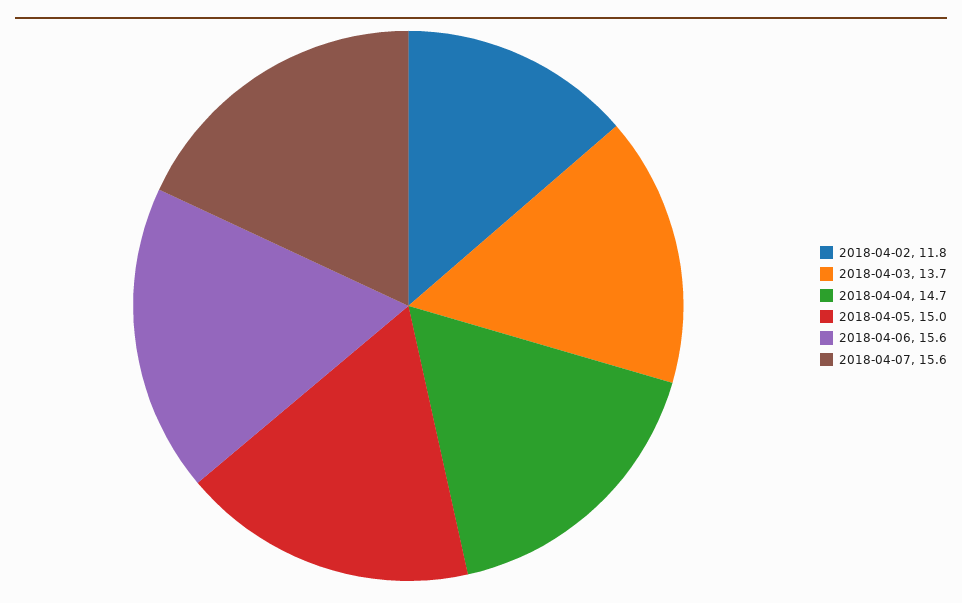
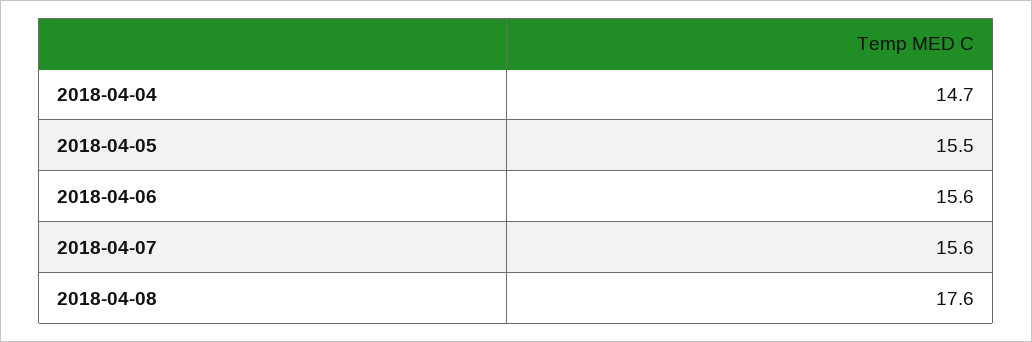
2018-04-02: 11.8 -> none
2018-04-03: 13.7 -> none
2018-04-05: 15 -> 15.5
2018-04-08: none -> 17.6

